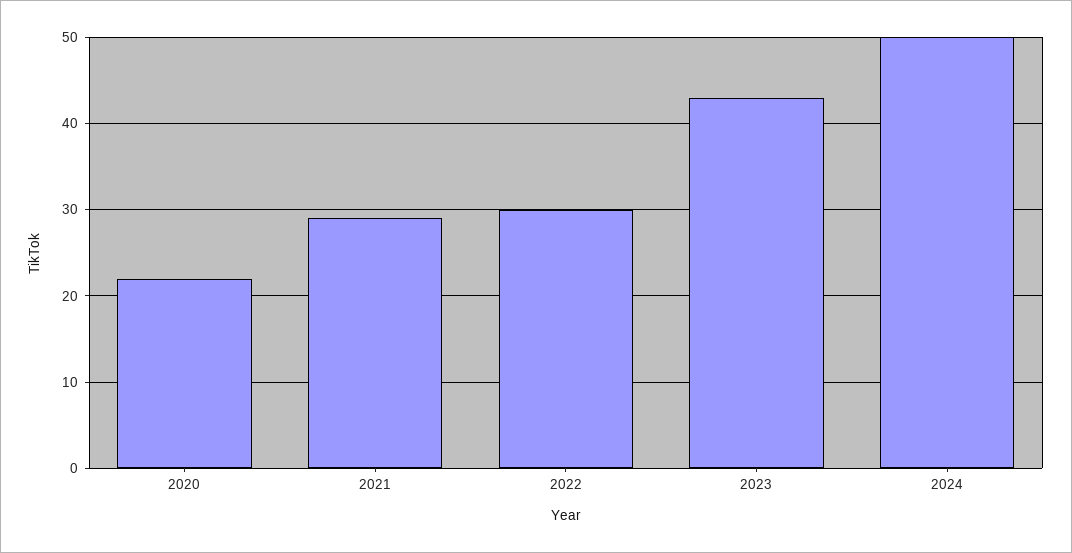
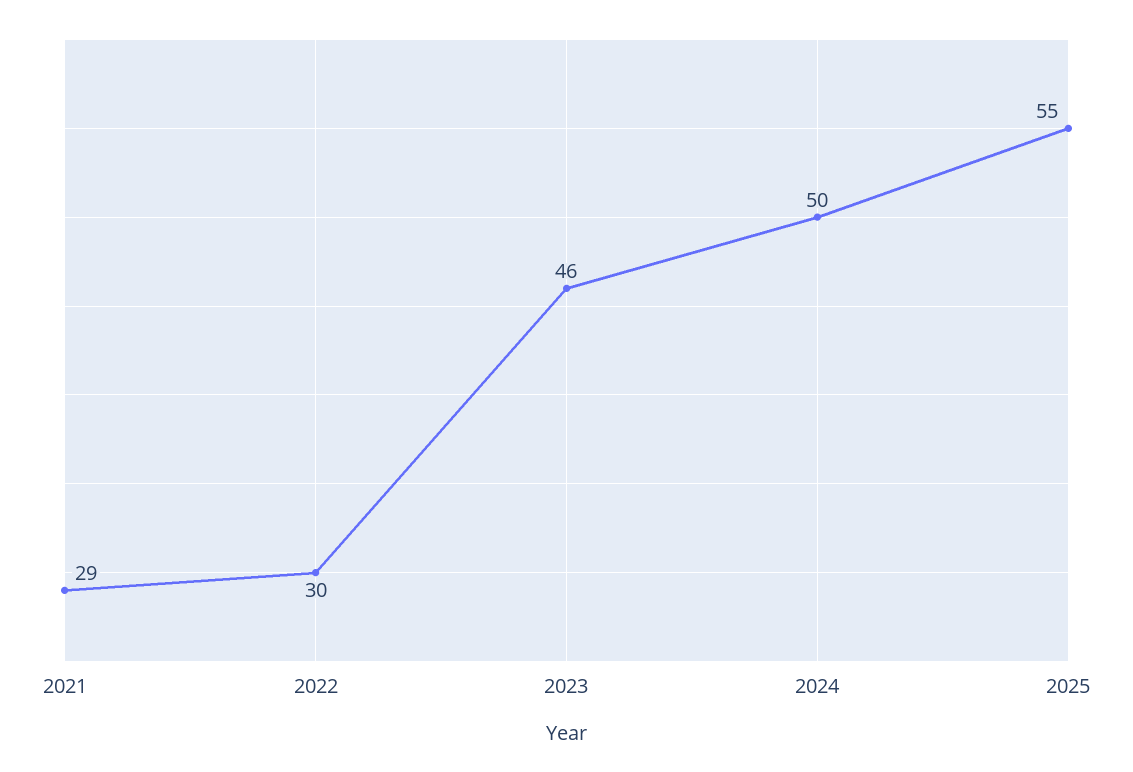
2020: 22 -> none
2023: 43 -> 46
2025: none -> 55

